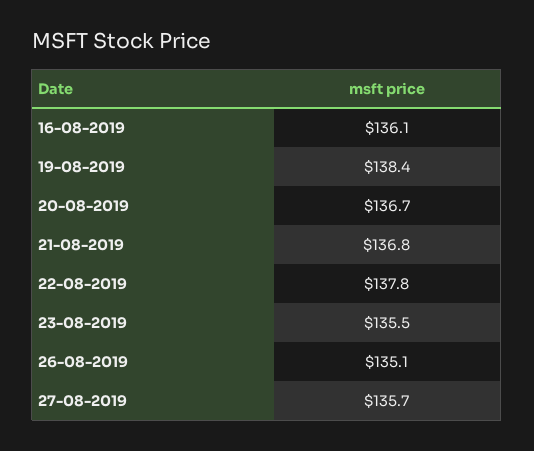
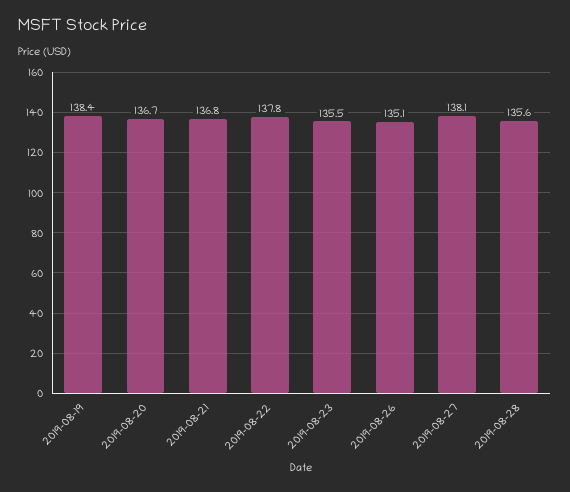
16-08-2019: 136.1 -> none
27-08-2019: 135.7 -> 138.1
2019-08-28: none -> 135.6

